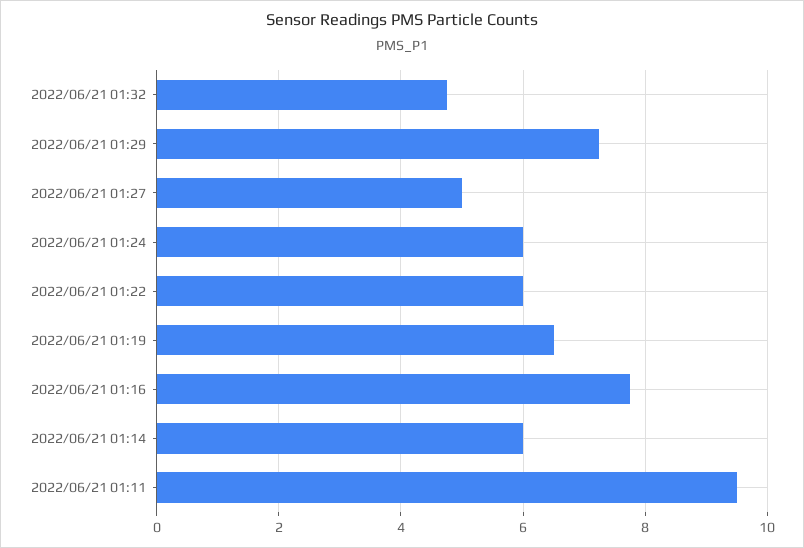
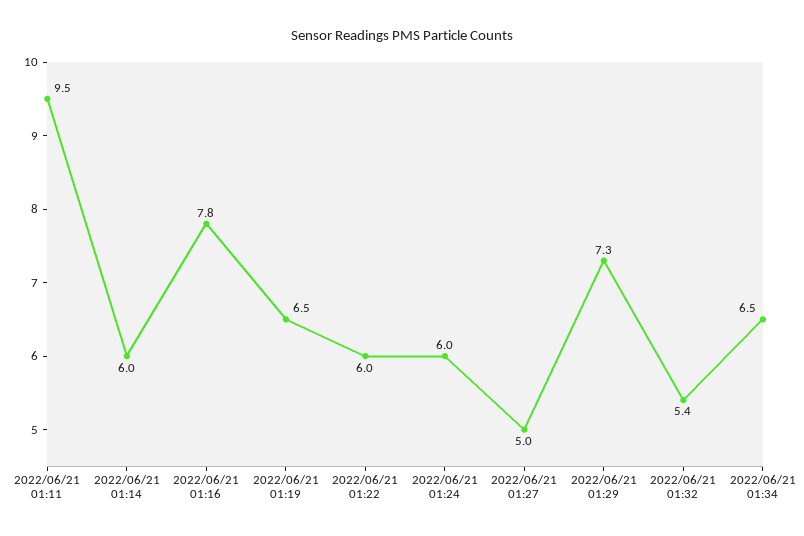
2022/06/21 01:32: 4.8 -> 5.4
2022/06/21 01:34: none -> 6.5

